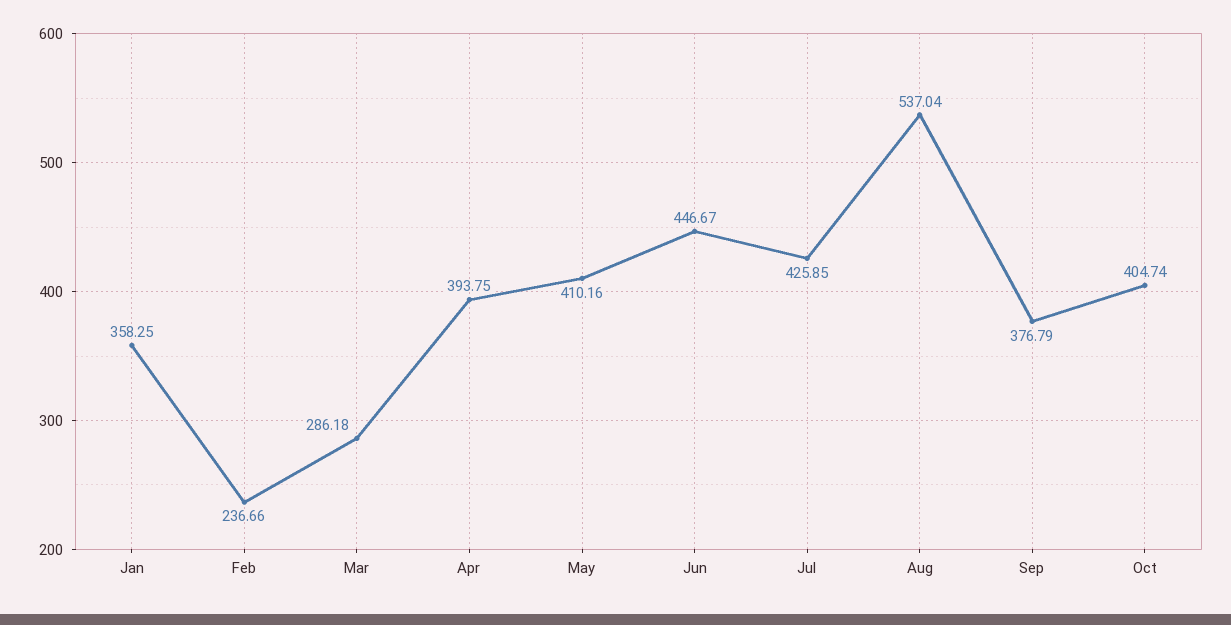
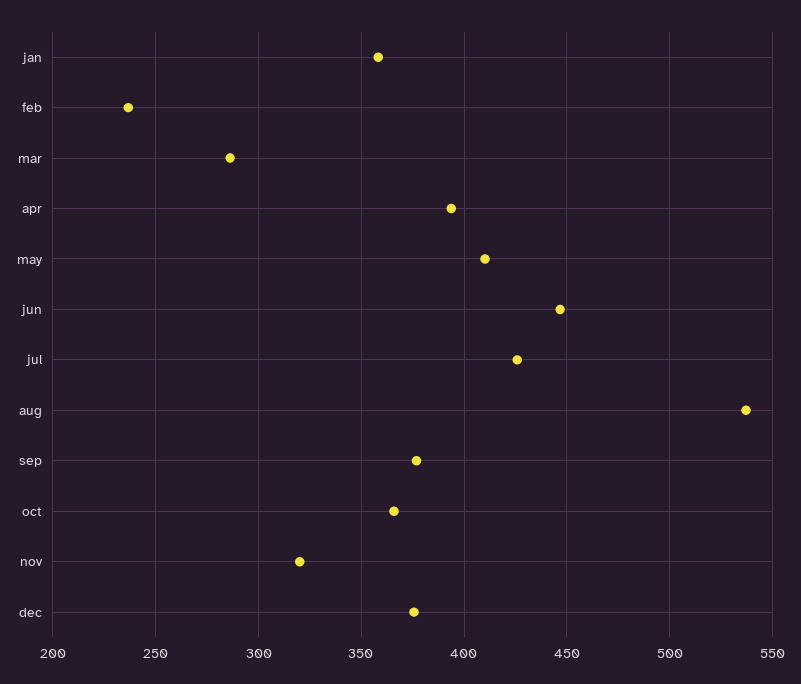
Oct: 404.74 -> 365
nov: none -> 320
dec: none -> 375

